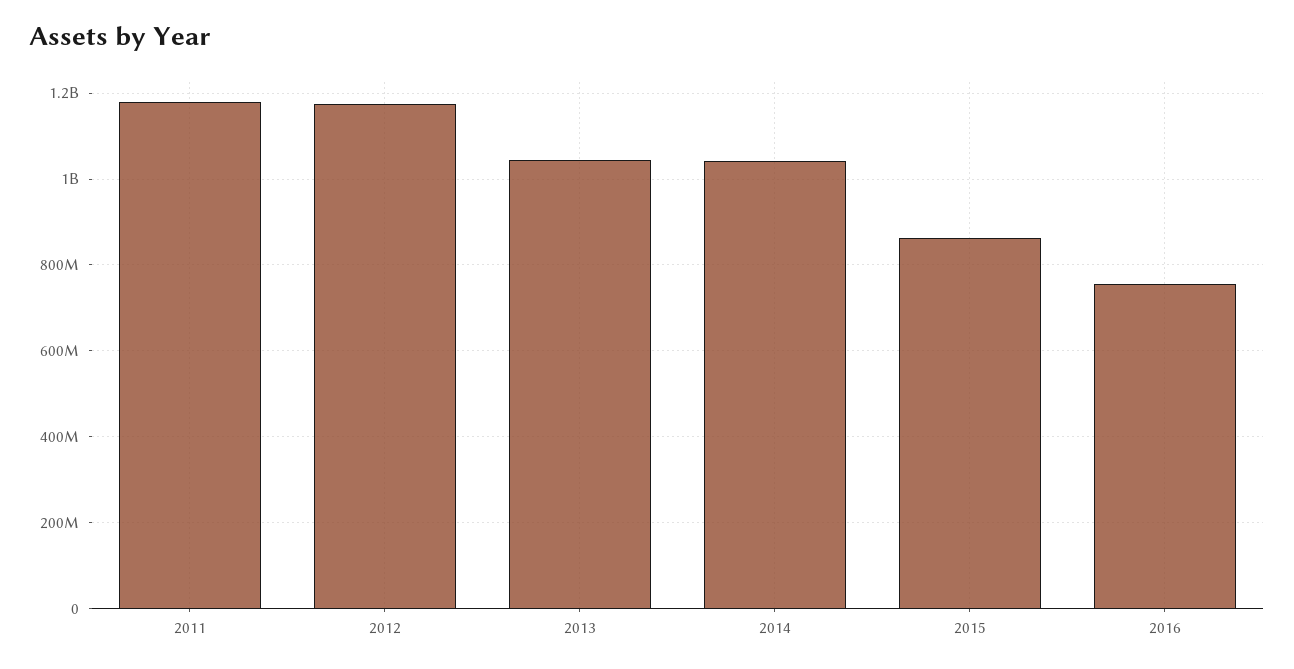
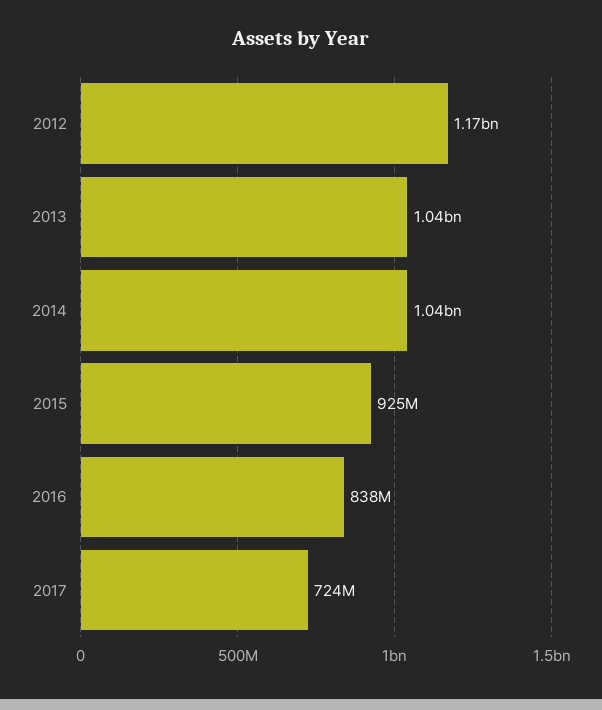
2011: 1180000000 -> none
2015: 860000000 -> 925000000
2016: 760000000 -> 838000000
2017: none -> 724000000

